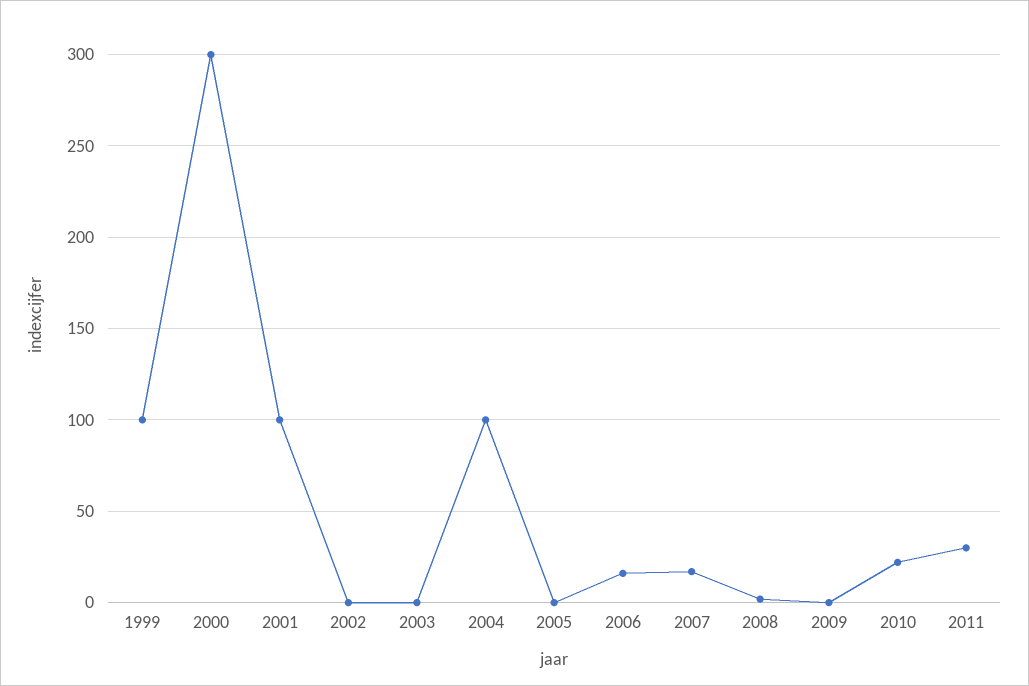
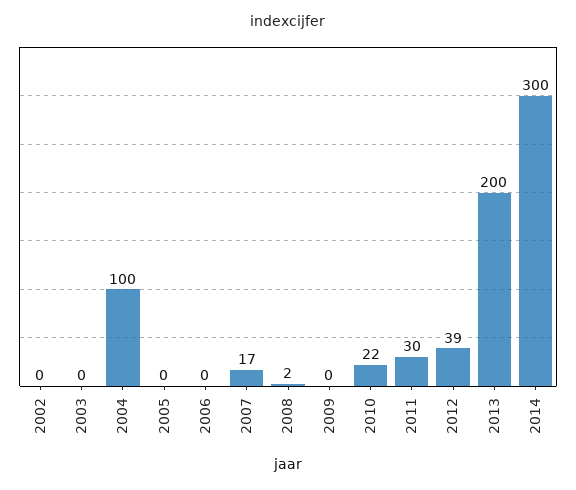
1999: 100 -> none
2000: 300 -> none
2001: 100 -> none
2006: 15 -> 0
2012: none -> 39
2013: none -> 200
2014: none -> 300

